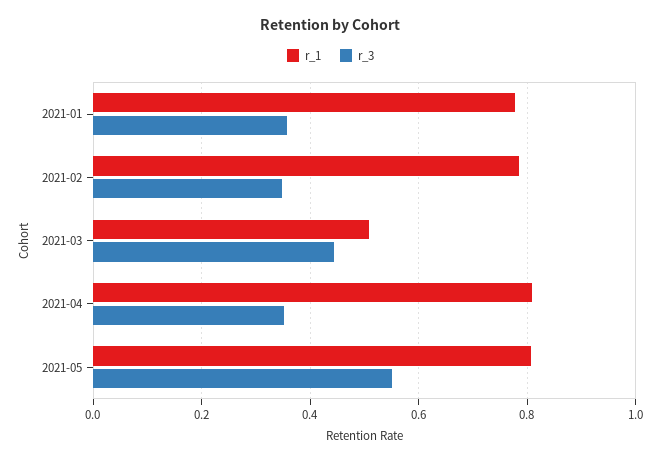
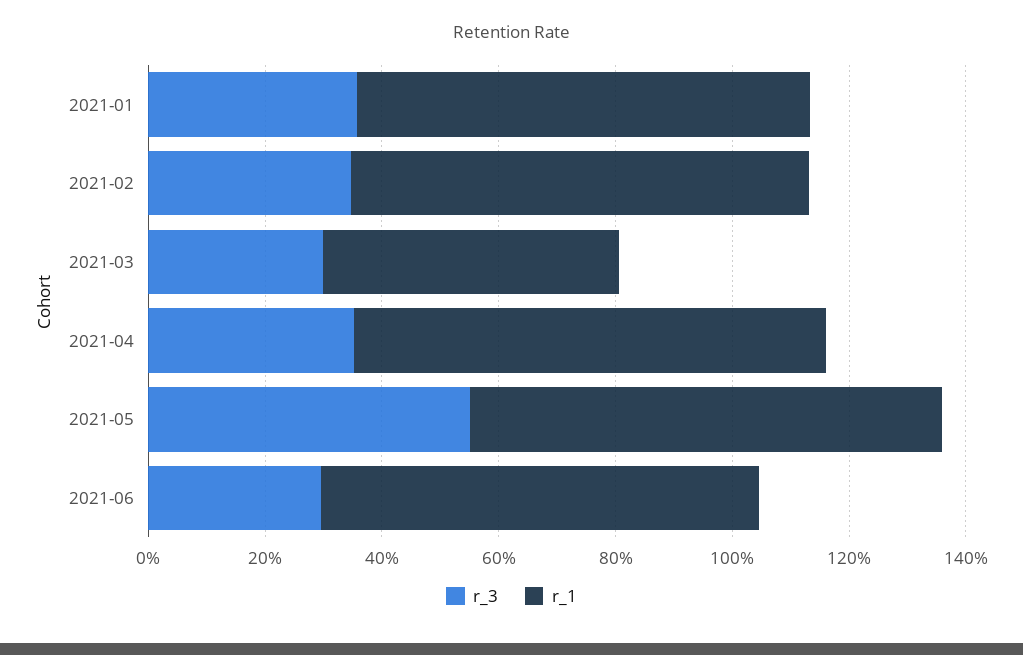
r_3, 2021-03: 0.44 -> 0.3
r_3, 2021-06: none -> 0.3
r_1, 2021-06: none -> 0.75

